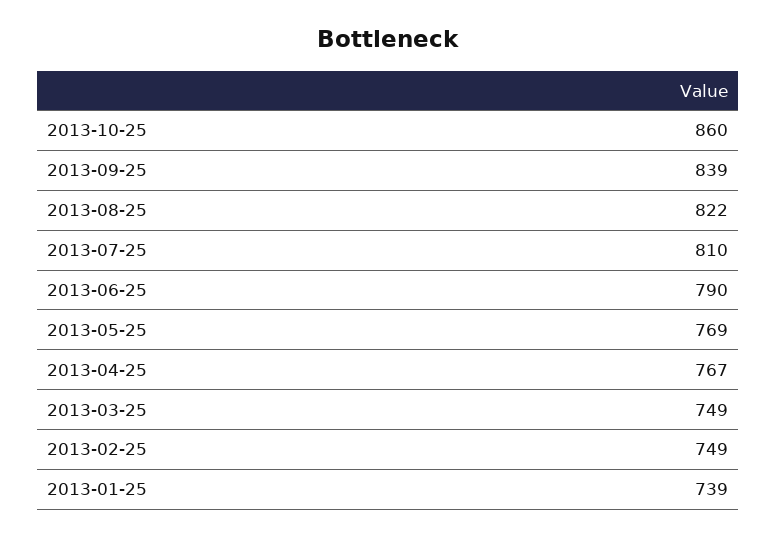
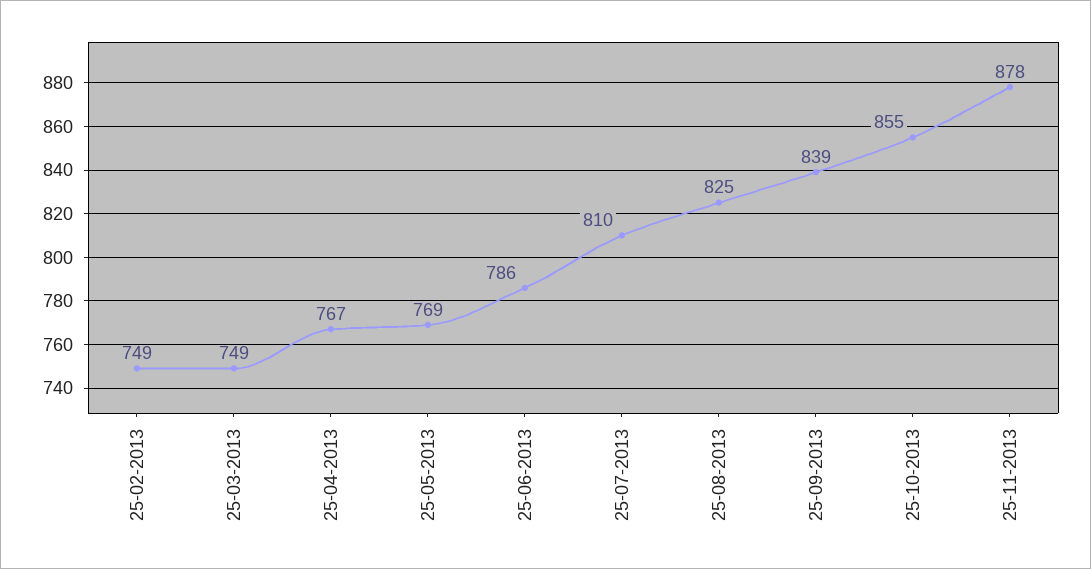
2013-10-25: 860 -> 855
2013-08-25: 822 -> 825
2013-06-25: 790 -> 786
2013-01-25: 739 -> none
25-11-2013: none -> 878

